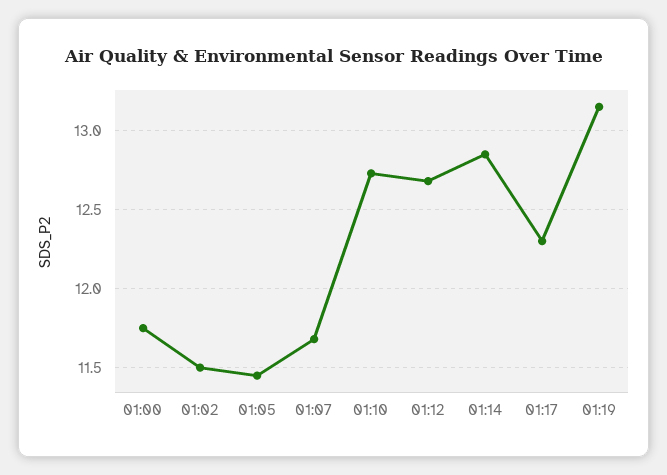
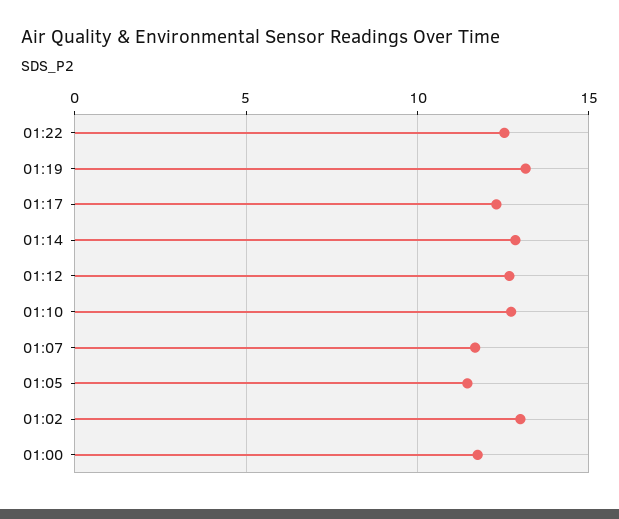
01:02: 11.5 -> 13
01:22: none -> 12.5

